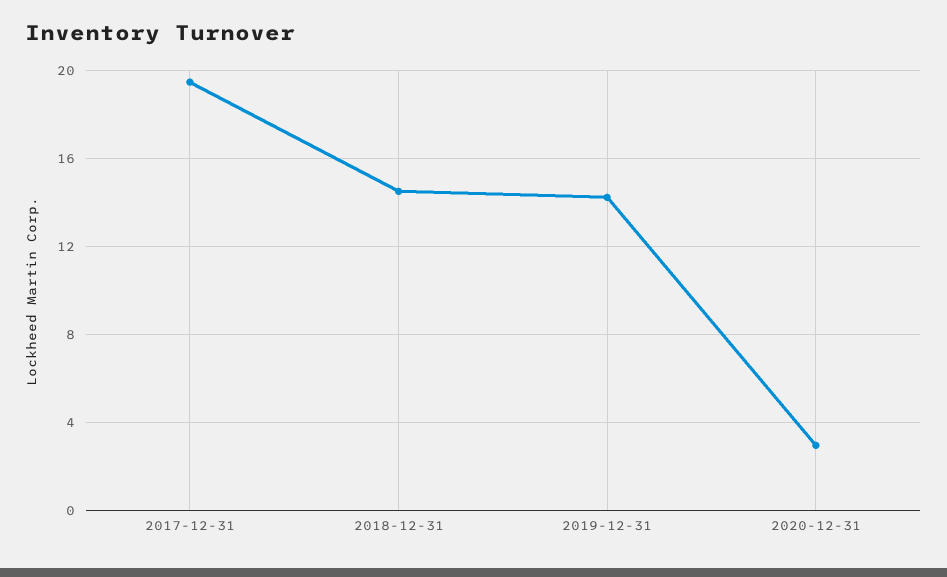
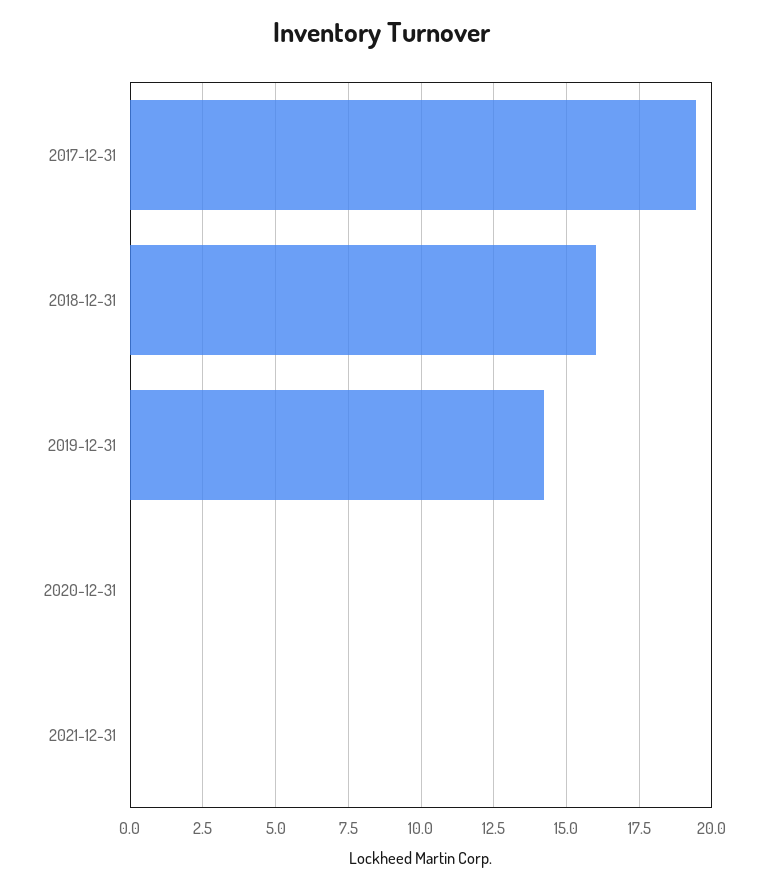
2018-12-31: 14.5 -> 16
2020-12-31: 3 -> 0
2021-12-31: none -> 0

